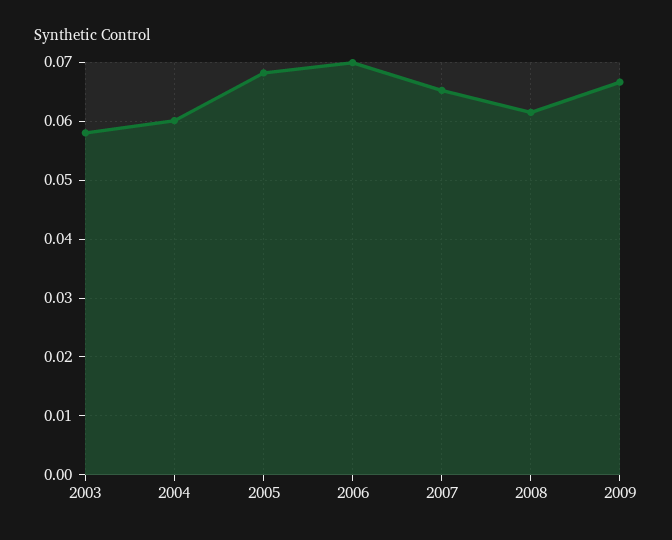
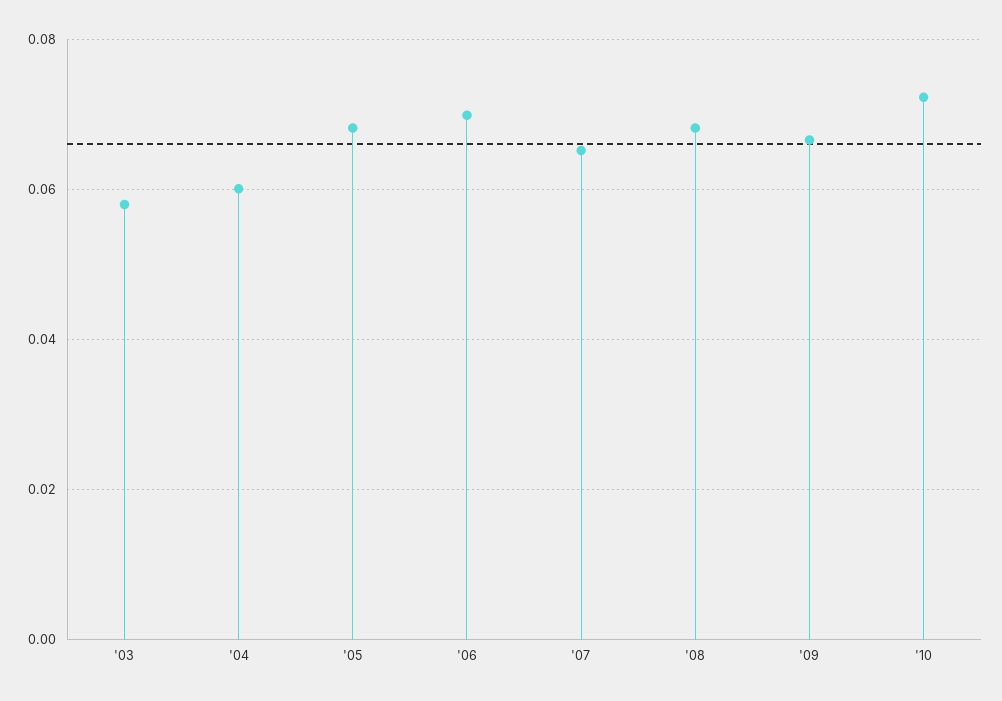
2008: 0.062 -> 0.068
'10: none -> 0.072

